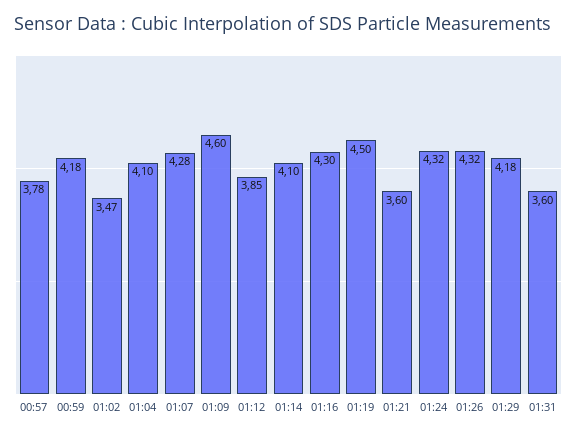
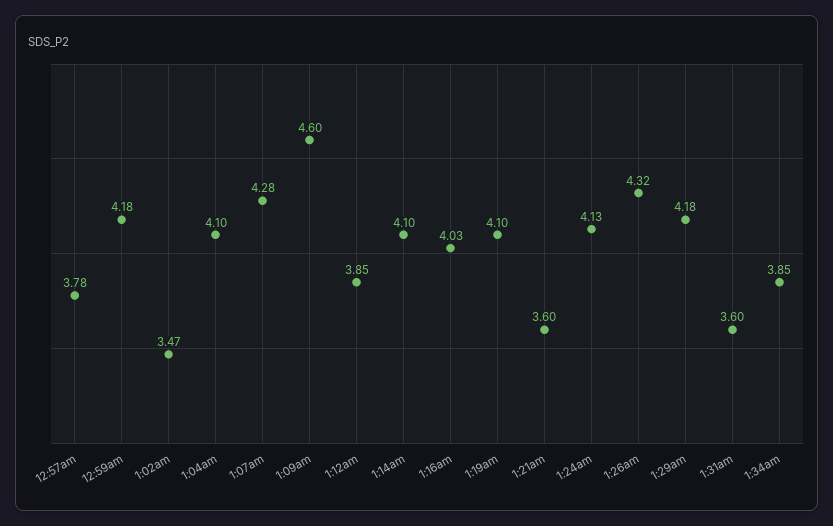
01:16: 4.3 -> 4.03
01:19: 4.5 -> 4.1
01:24: 4.32 -> 4.13
1:34am: none -> 3.85

